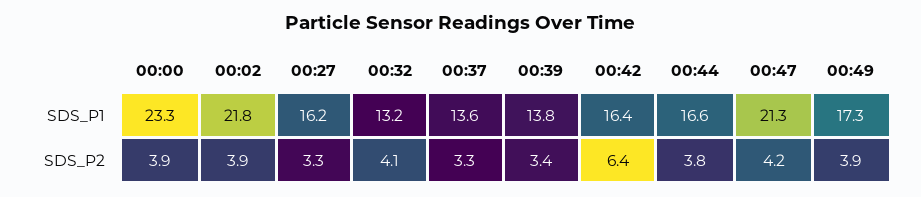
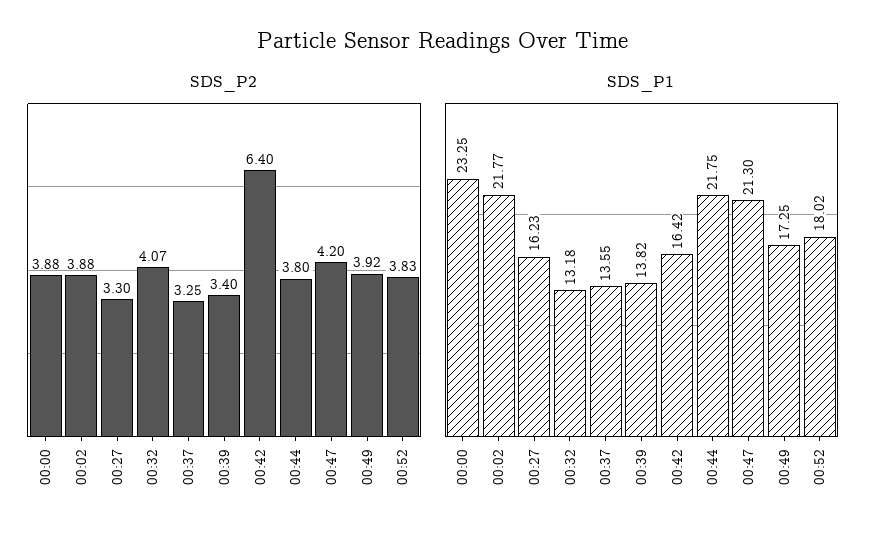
SDS_P1, 00:44: 16.6 -> 21.75
SDS_P2, 00:52: none -> 3.83
SDS_P1, 00:52: none -> 18.02

